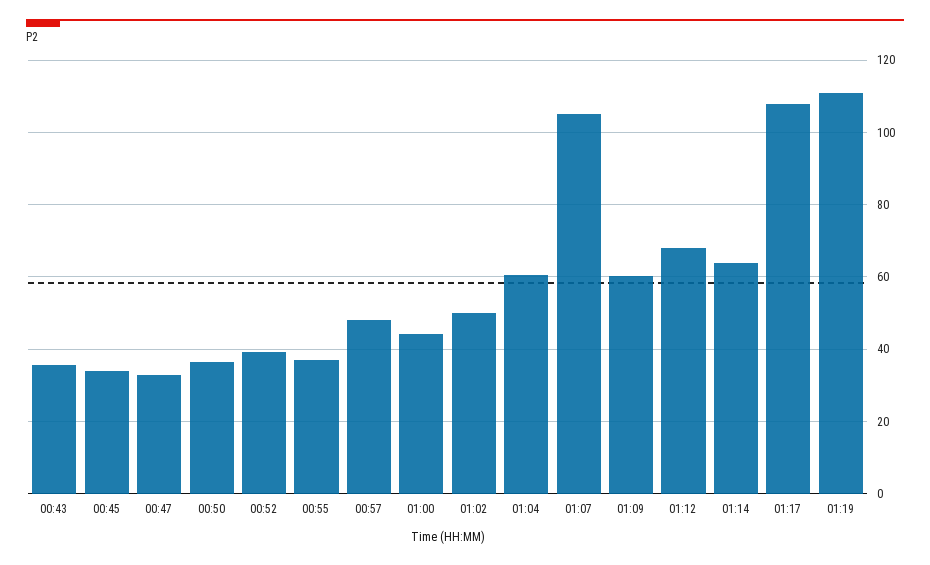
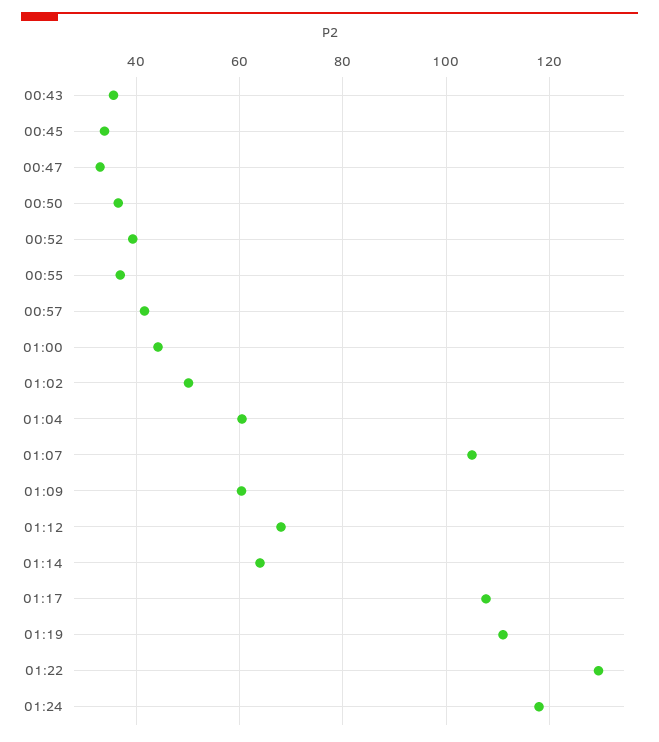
00:57: 48 -> 42
01:22: none -> 130
01:24: none -> 118

